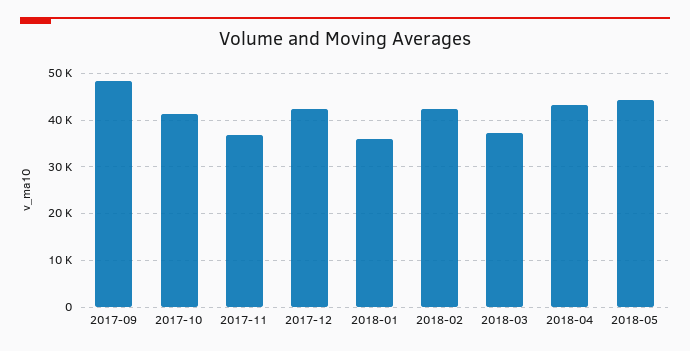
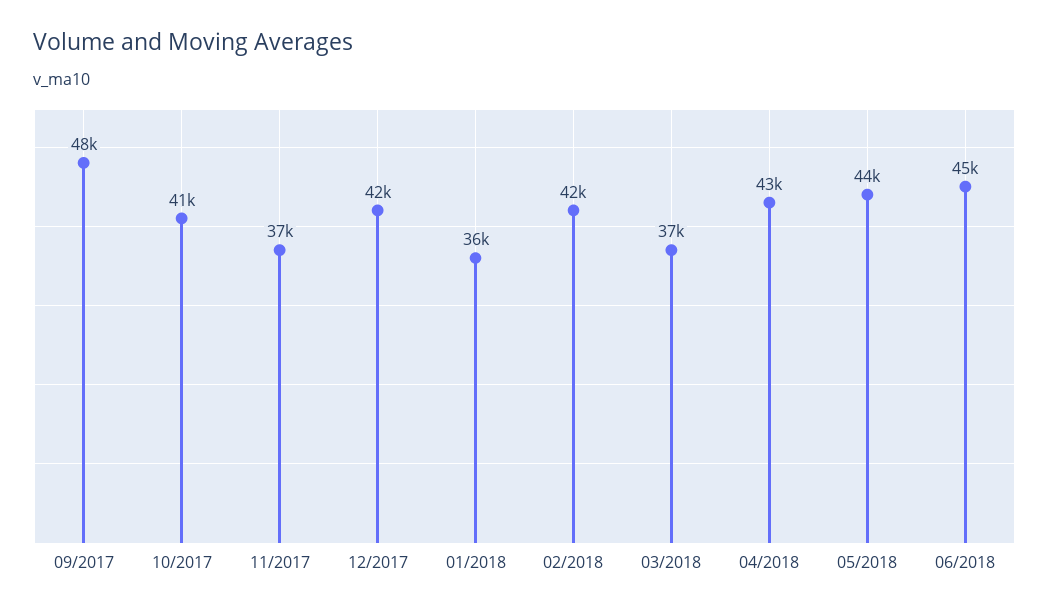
06/2018: none -> 45000

